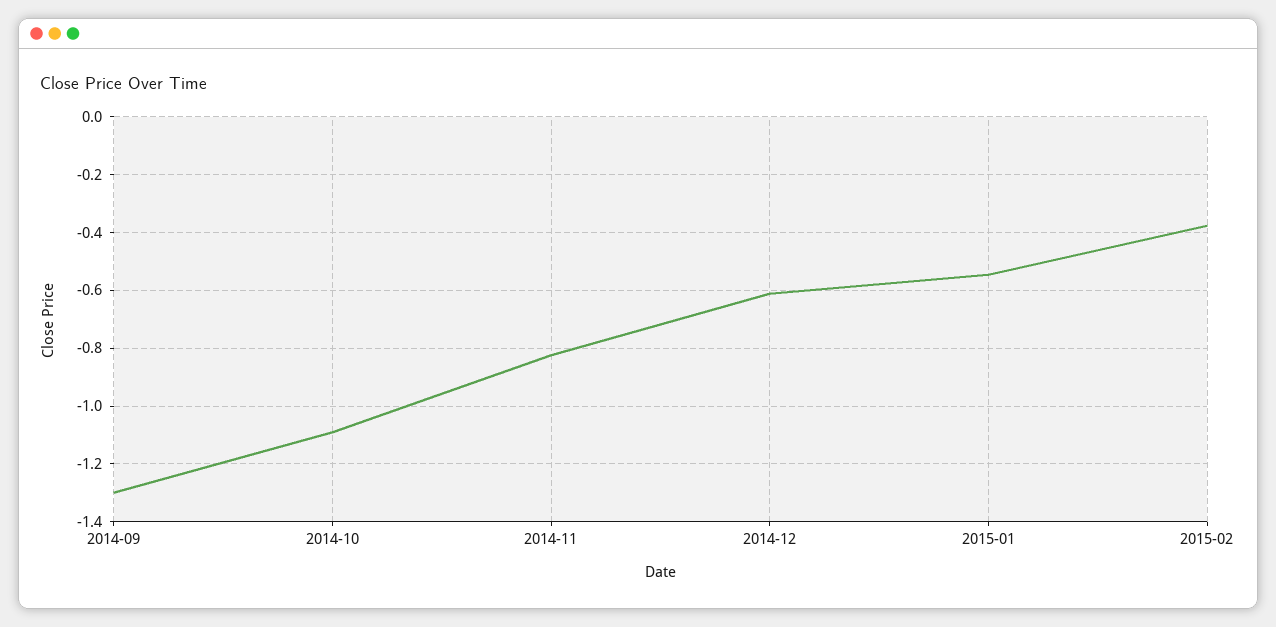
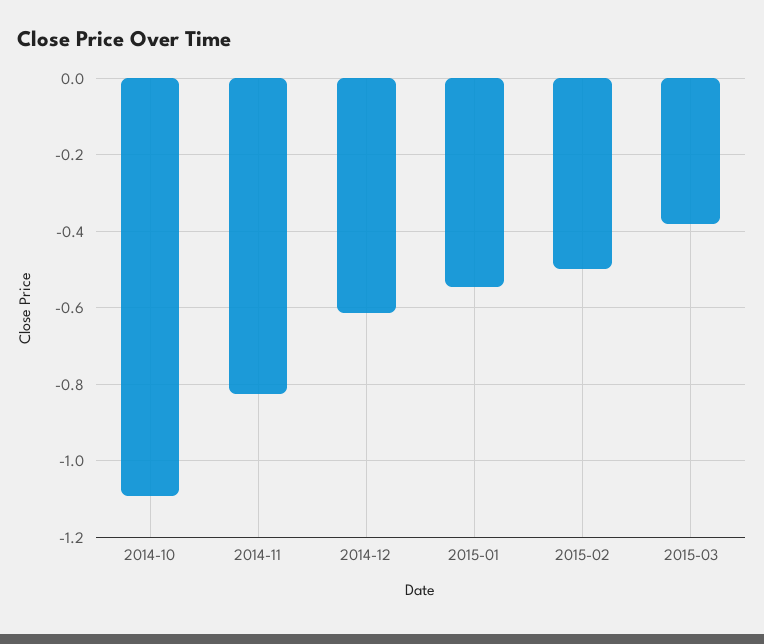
2014-09: -1.3 -> none
2015-02: -0.375 -> -0.5
2015-03: none -> -0.38

